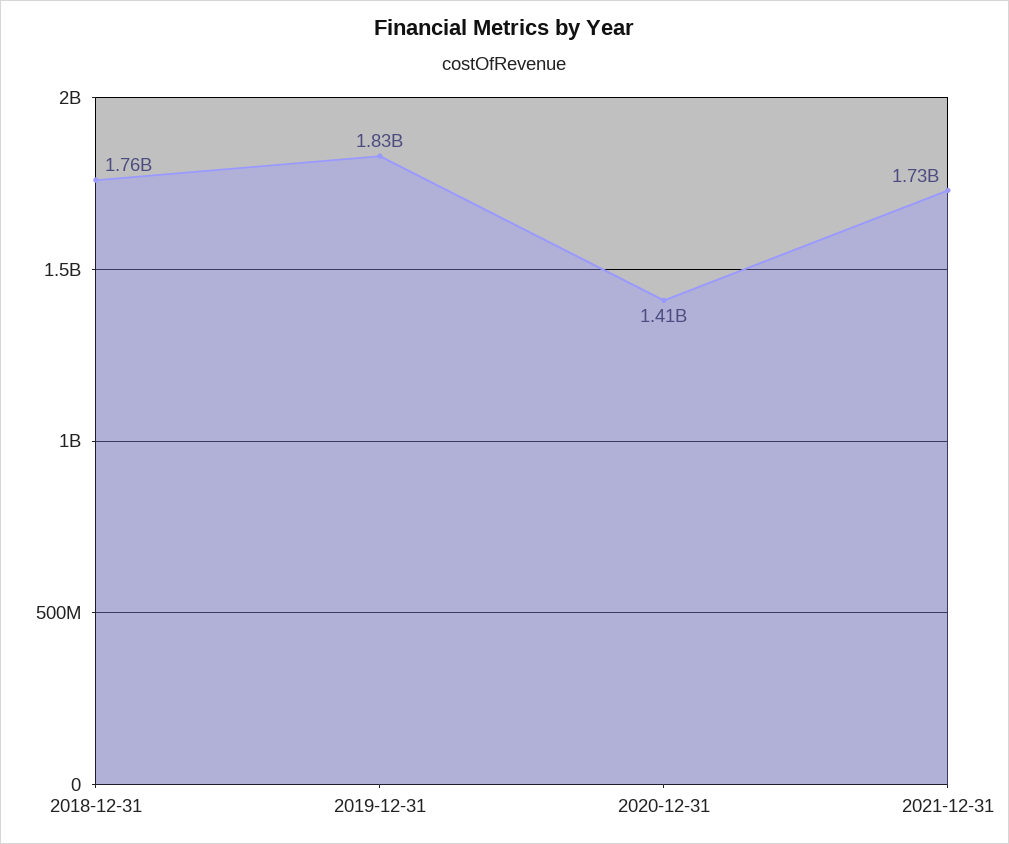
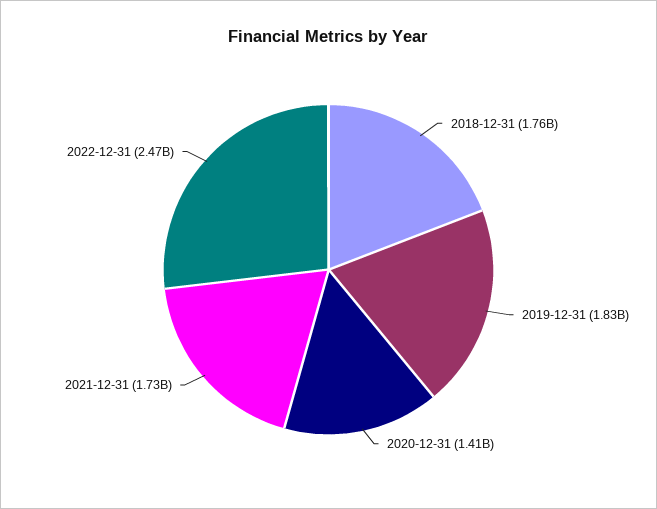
2022-12-31: none -> 2470000000

